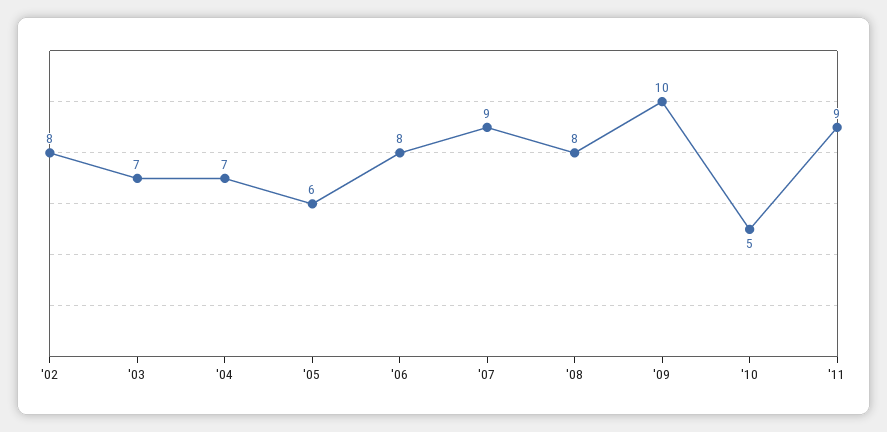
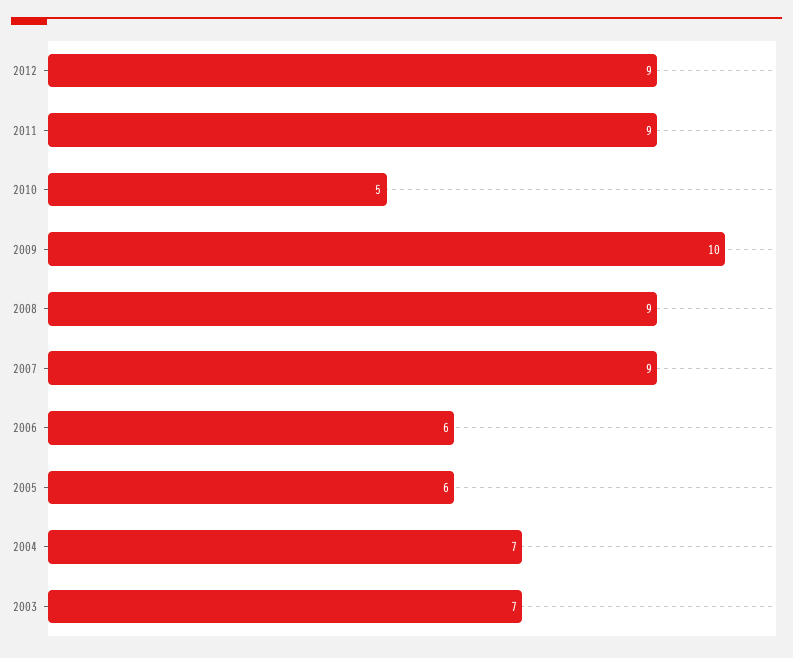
'02: 8 -> none
'06: 8 -> 6
'08: 8 -> 9
2012: none -> 9

